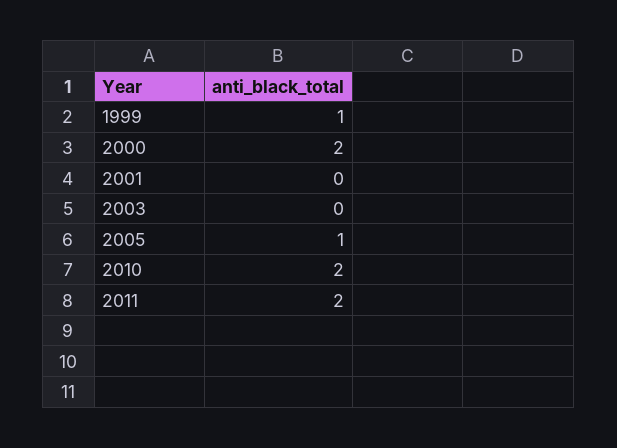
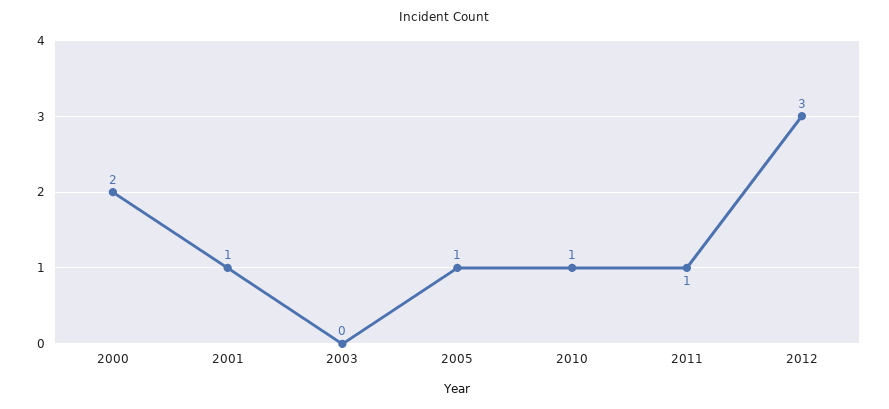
1999: 1 -> none
2001: 0 -> 1
2010: 2 -> 1
2011: 2 -> 1
2012: none -> 3

